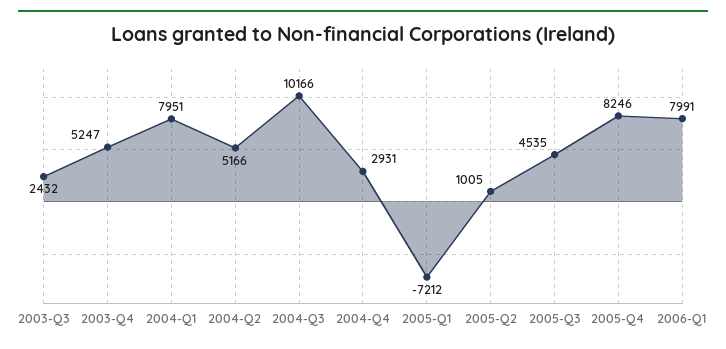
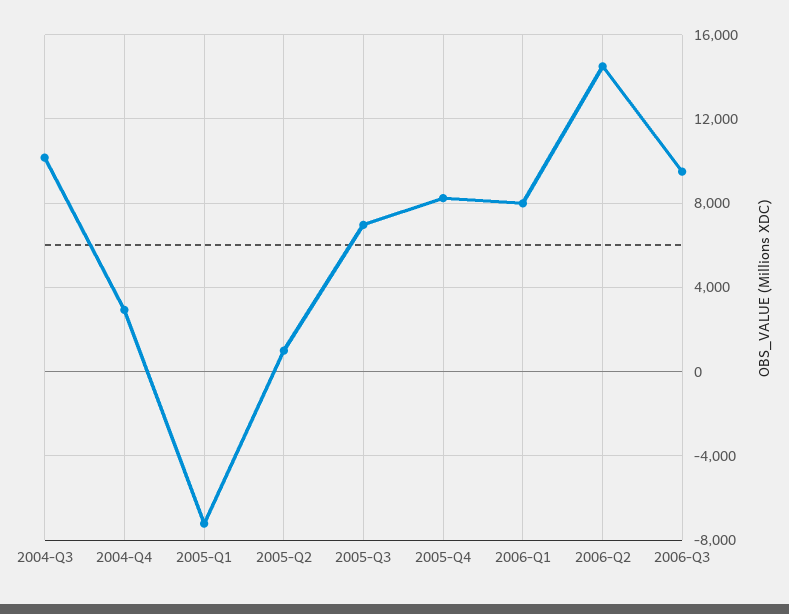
2003-Q3: 2432 -> none
2003-Q4: 5247 -> none
2004-Q1: 7951 -> none
2004-Q2: 5166 -> none
2005-Q3: 4535 -> 7000
2006-Q2: none -> 14500
2006-Q3: none -> 9500

